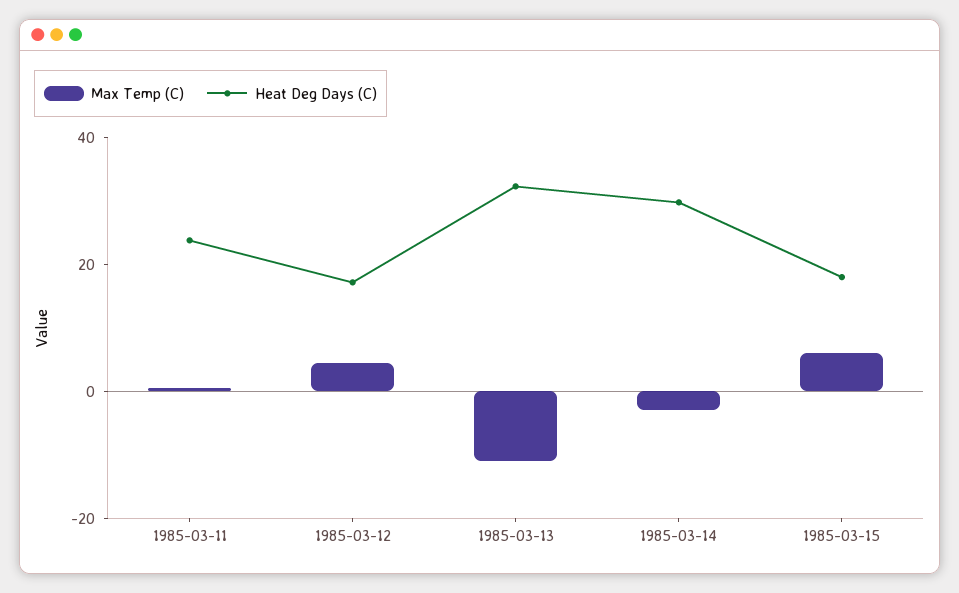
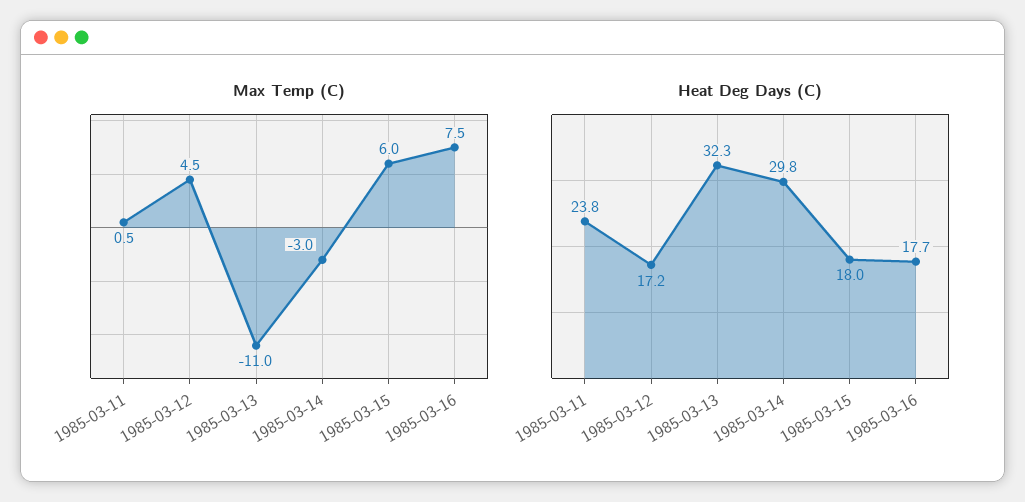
Max Temp (C), 1985-03-16: none -> 7.5
Heat Deg Days (C), 1985-03-16: none -> 17.7

